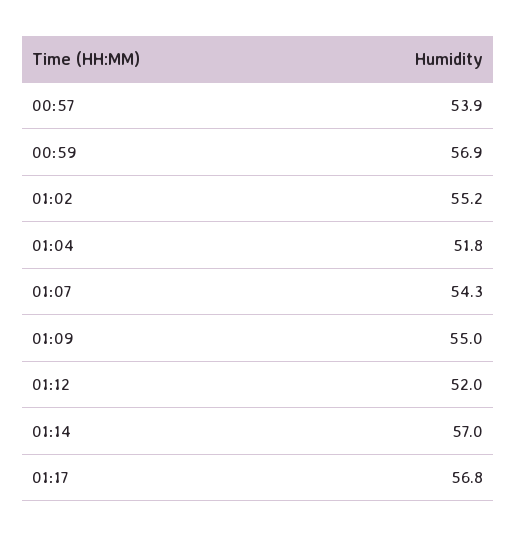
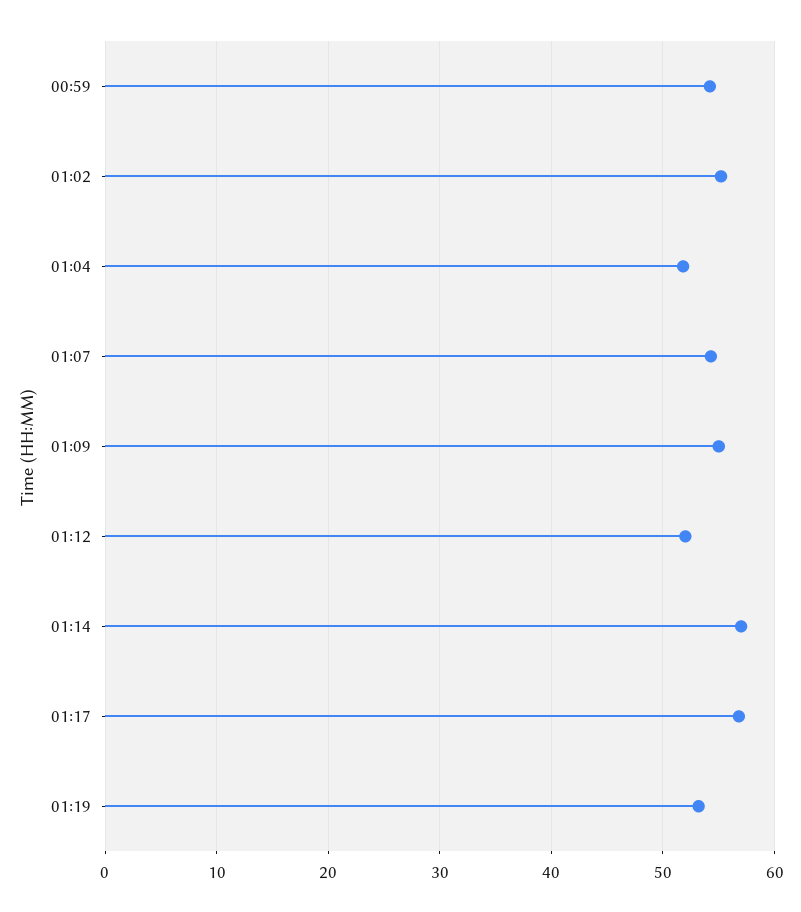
00:57: 53.9 -> none
00:59: 56.9 -> 54
01:19: none -> 53

